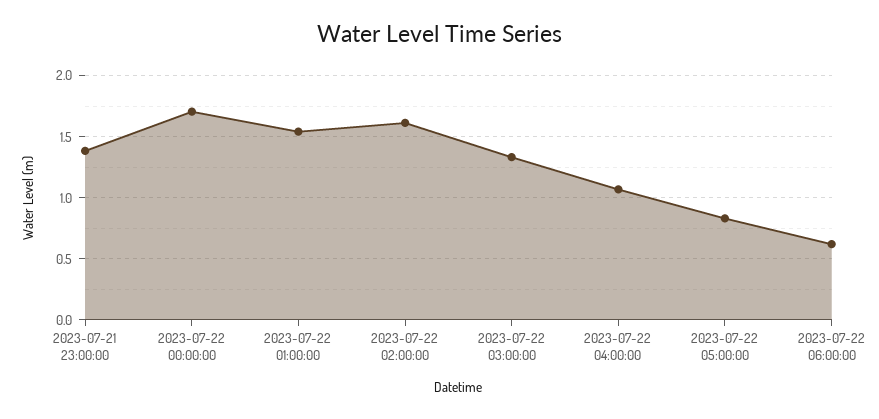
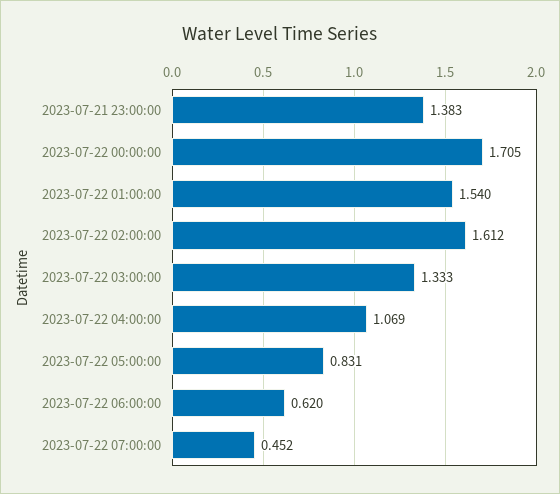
2023-07-22 07:00:00: none -> 0.452

